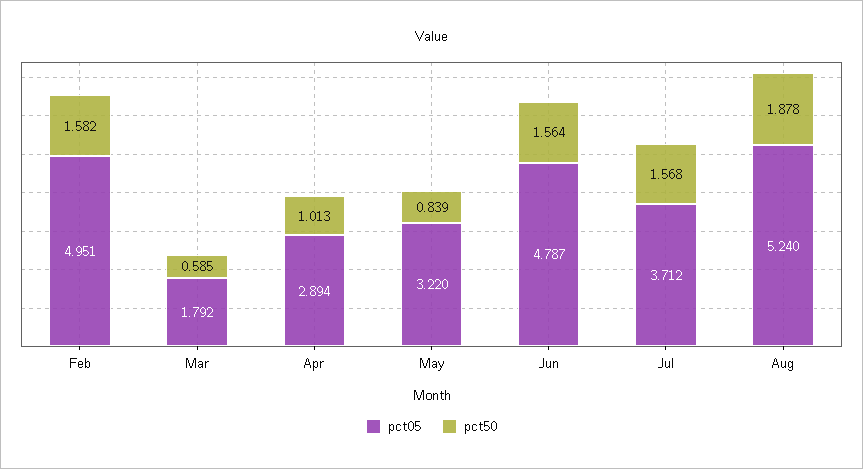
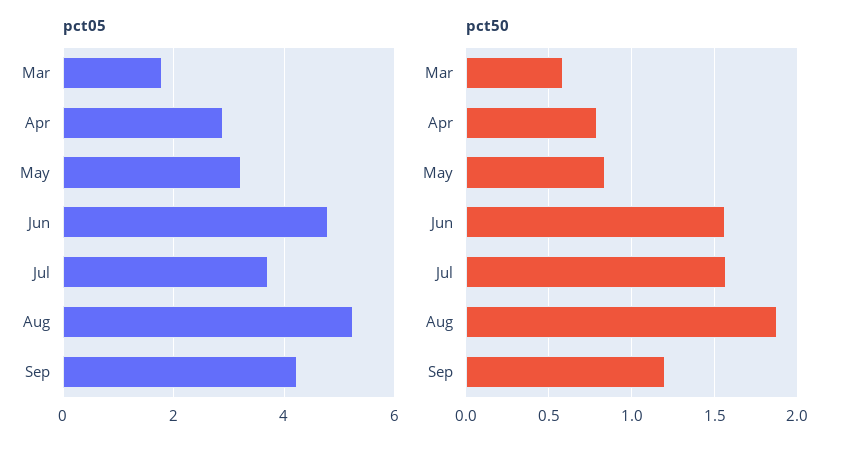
pct05, Feb: 4.951 -> none
pct50, Feb: 1.582 -> none
pct50, Apr: 1.013 -> 0.8
pct05, Sep: none -> 4.2
pct50, Sep: none -> 1.2

